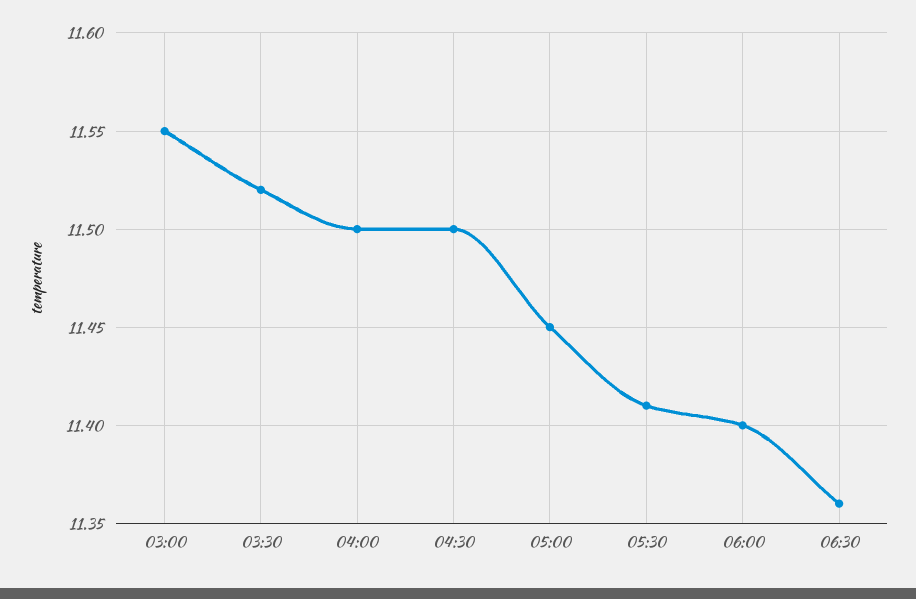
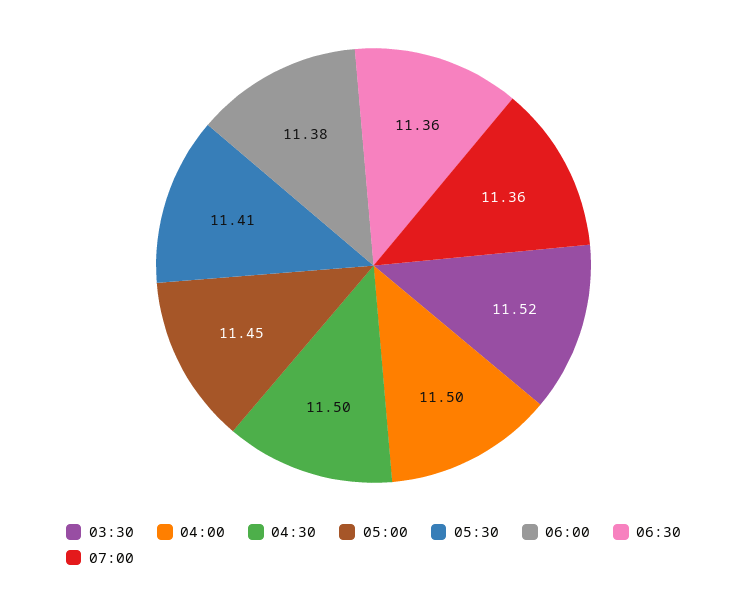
03:00: 11.55 -> none
06:00: 11.4 -> 11.38
07:00: none -> 11.36

